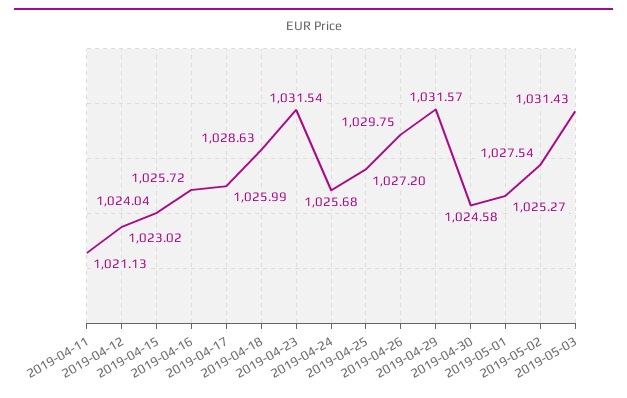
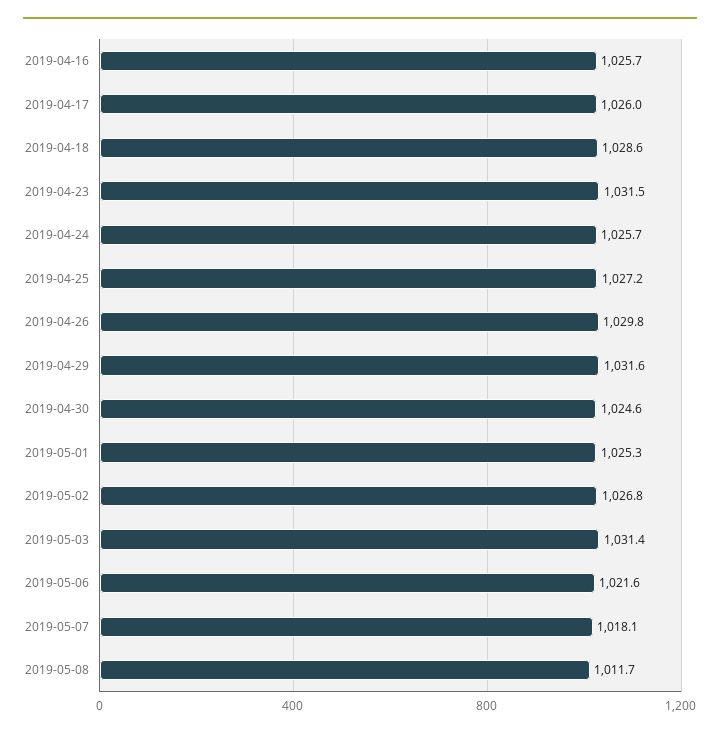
2019-04-11: 1021.13 -> none
2019-04-12: 1023.02 -> none
2019-04-15: 1024.04 -> none
2019-05-02: 1027.54 -> 1026.8
2019-05-06: none -> 1021.6
2019-05-07: none -> 1018.1
2019-05-08: none -> 1011.7

